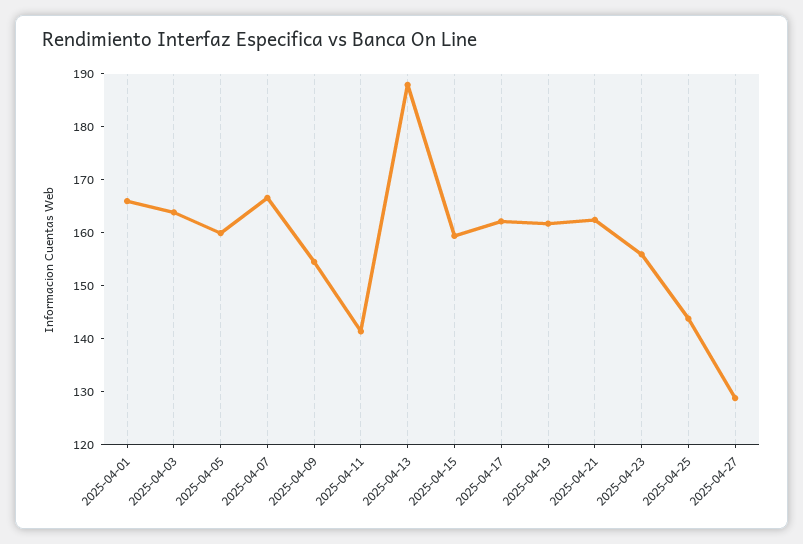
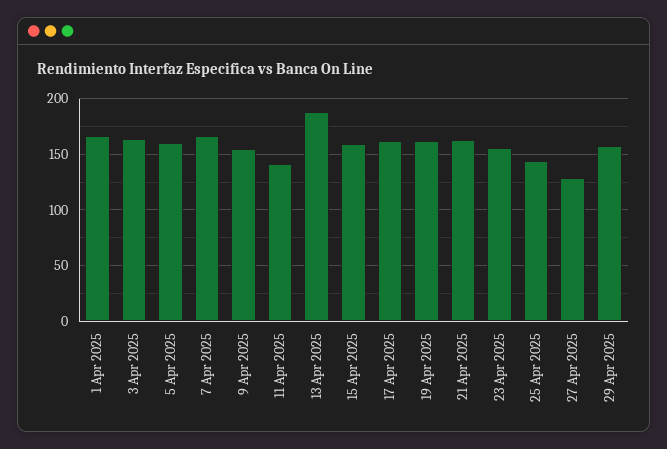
29 Apr 2025: none -> 160

